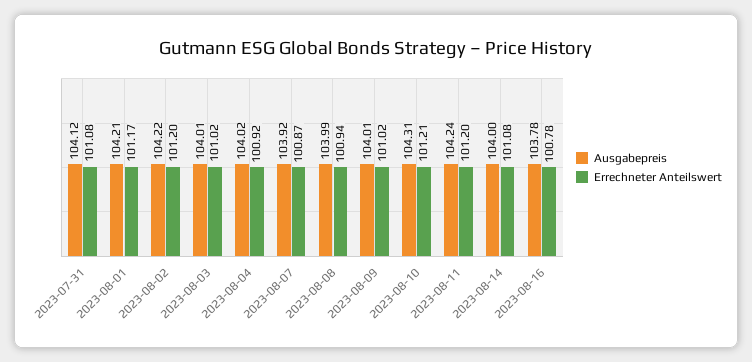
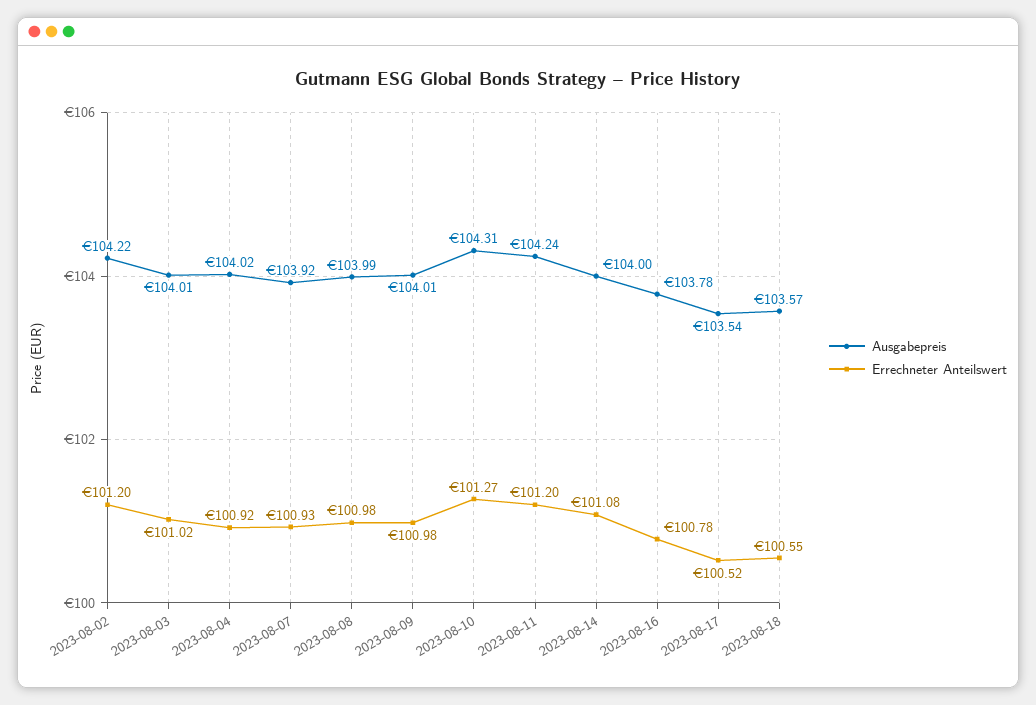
Ausgabepreis, 2023-07-31: 104.12 -> none
Errechneter Anteilswert, 2023-07-31: 101.08 -> none
Ausgabepreis, 2023-08-01: 104.21 -> none
Errechneter Anteilswert, 2023-08-01: 101.17 -> none
Errechneter Anteilswert, 2023-08-07: 100.87 -> 100.93
Errechneter Anteilswert, 2023-08-08: 100.94 -> 100.98
Errechneter Anteilswert, 2023-08-09: 101.02 -> 100.98
Errechneter Anteilswert, 2023-08-10: 101.21 -> 101.27
Ausgabepreis, 2023-08-17: none -> 103.54
Errechneter Anteilswert, 2023-08-17: none -> 100.52
Ausgabepreis, 2023-08-18: none -> 103.57
Errechneter Anteilswert, 2023-08-18: none -> 100.55

